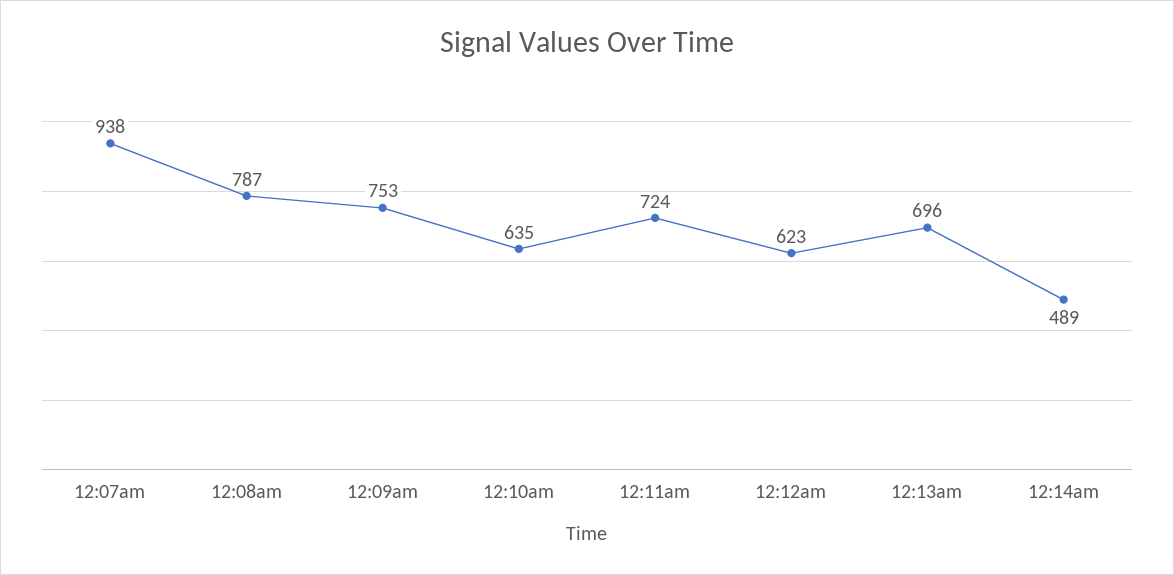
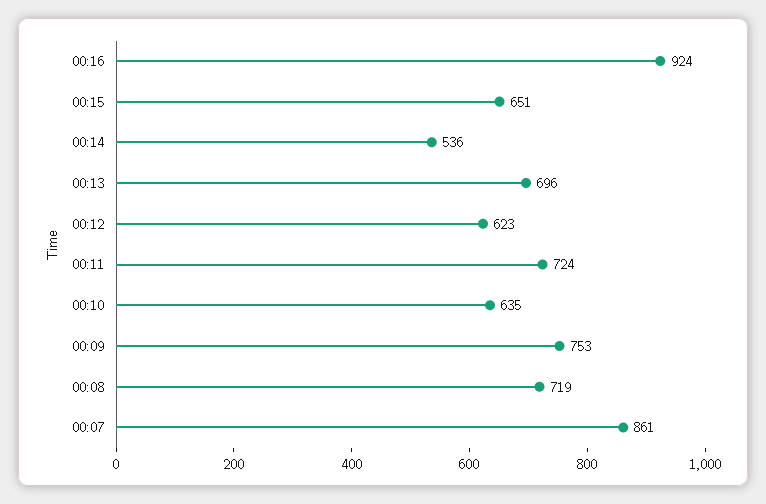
12:07am: 938 -> 861
12:08am: 787 -> 719
12:14am: 489 -> 536
00:16: none -> 924
00:15: none -> 651

